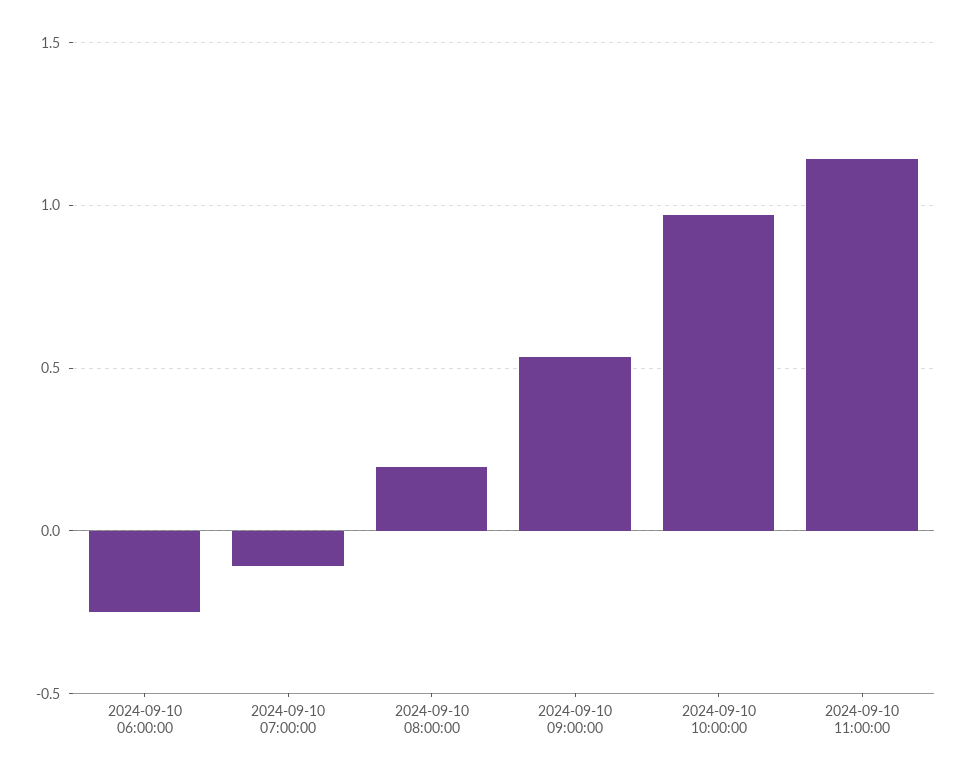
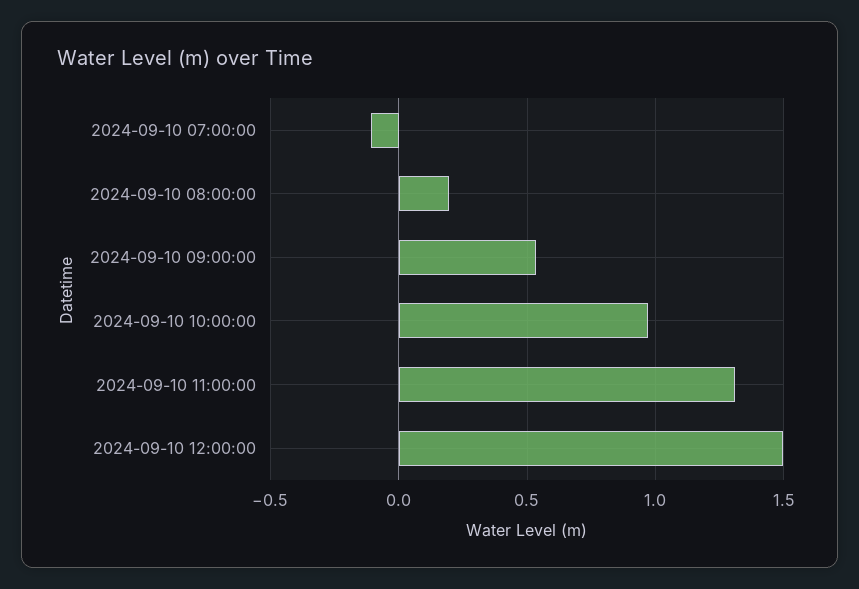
2024-09-10 06:00:00: -0.25 -> none
2024-09-10 11:00:00: 1.15 -> 1.3
2024-09-10 12:00:00: none -> 1.5

